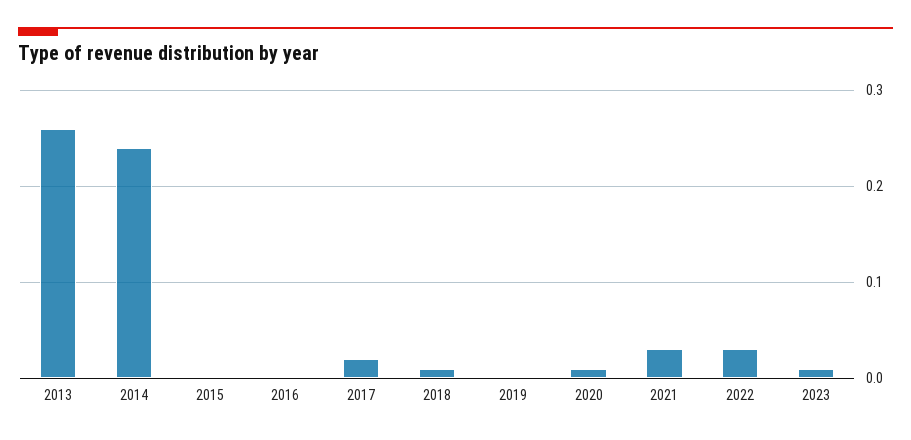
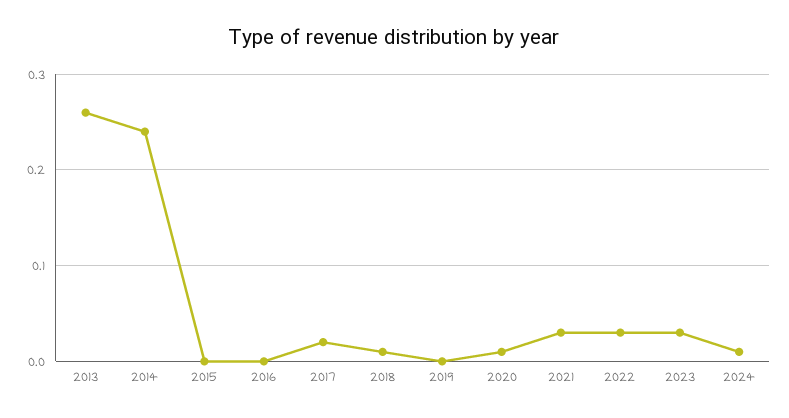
2023: 0.01 -> 0.03
2024: none -> 0.01

